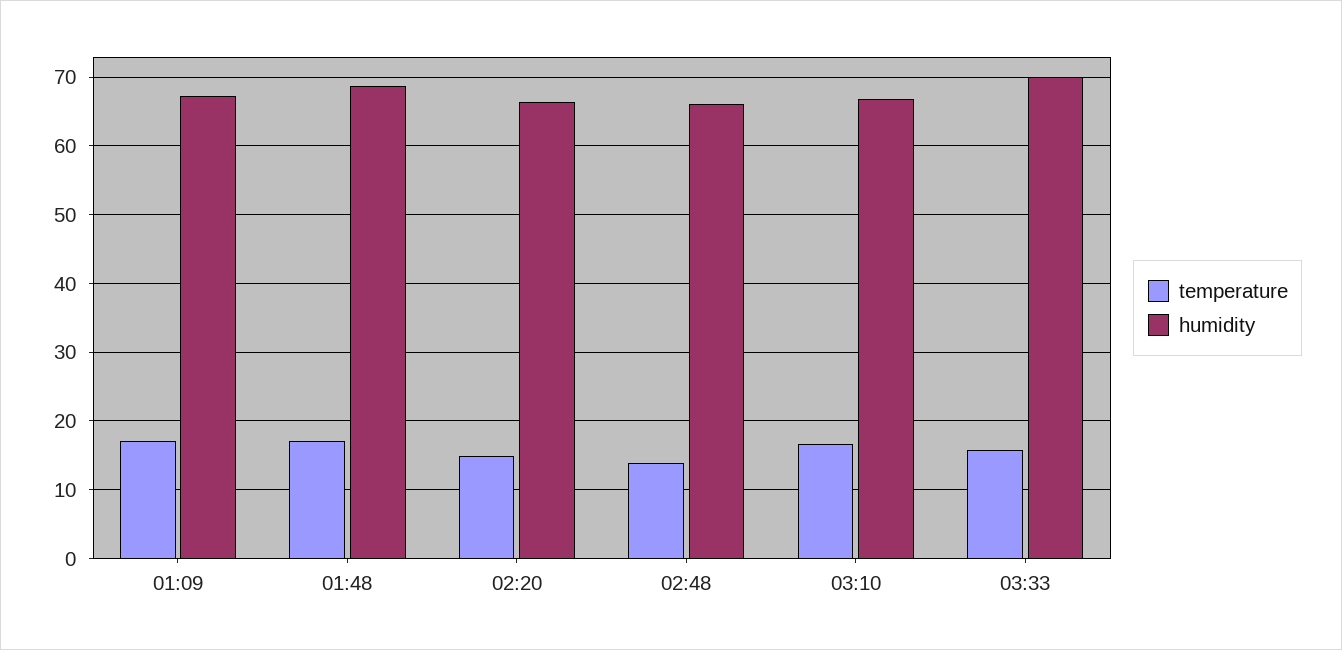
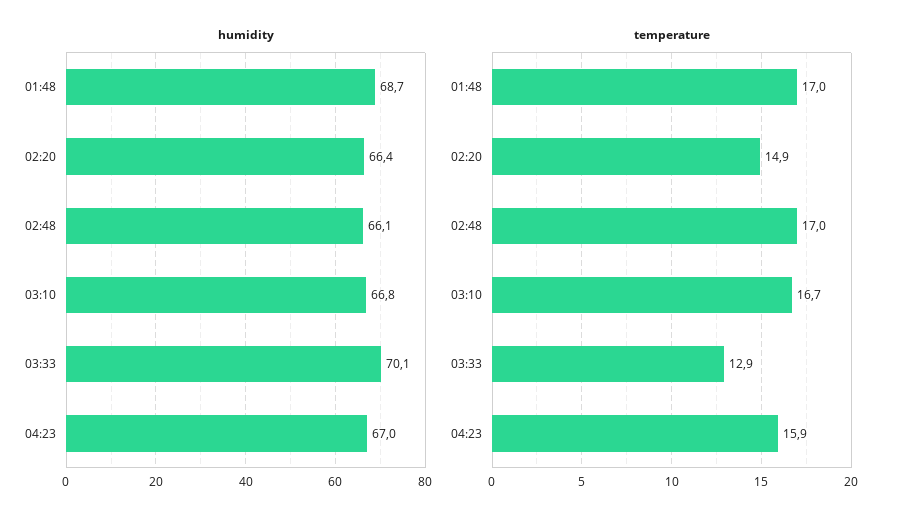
temperature, 01:09: 17 -> none
humidity, 01:09: 67 -> none
temperature, 02:48: 14 -> 17
temperature, 03:33: 16 -> 12.9
humidity, 04:23: none -> 67
temperature, 04:23: none -> 15.9

